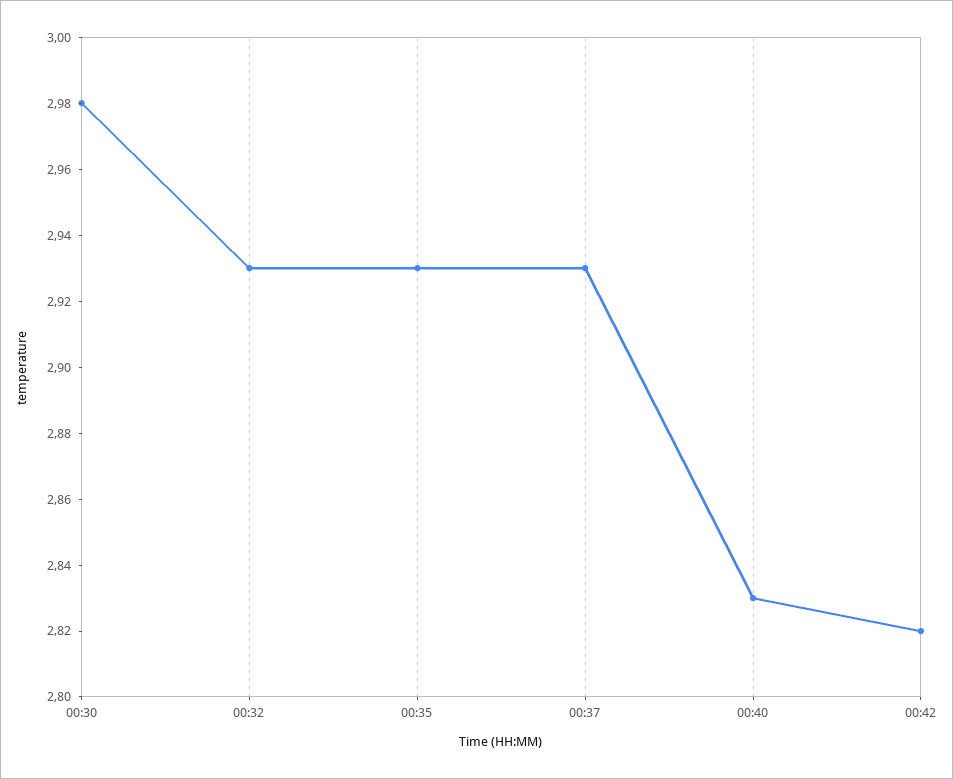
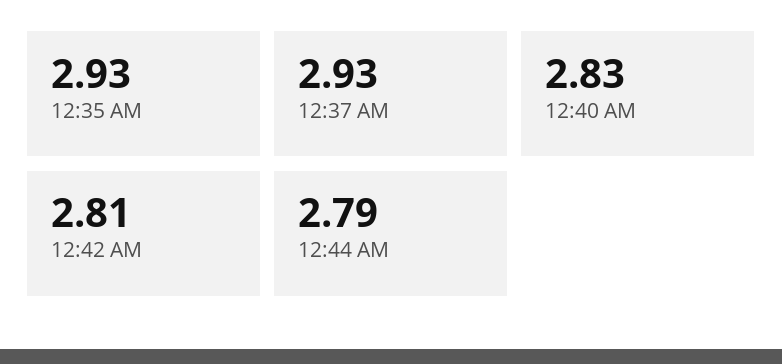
00:30: 2.98 -> none
00:32: 2.93 -> none
00:42: 2.82 -> 2.81
12:44 AM: none -> 2.79

